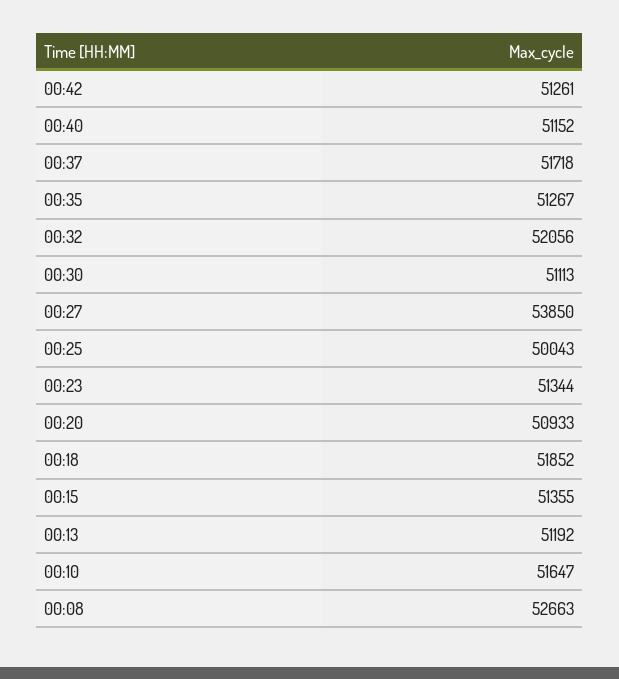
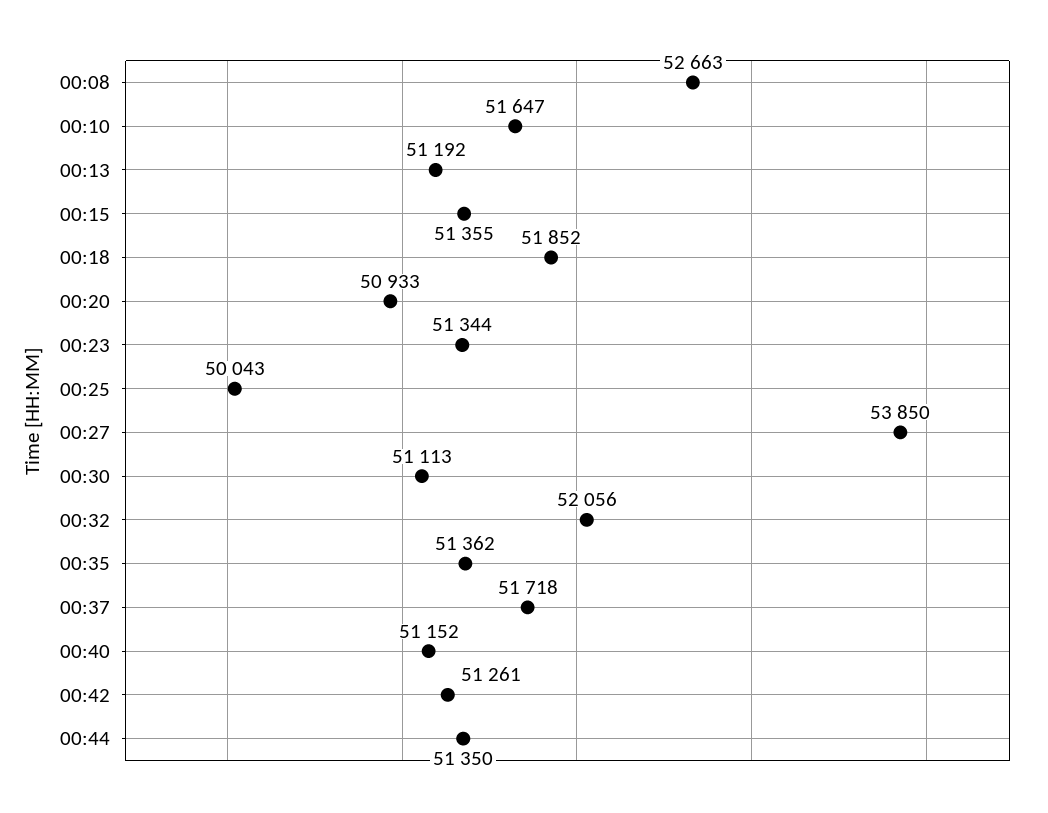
00:35: 51267 -> 51362
00:44: none -> 51350

